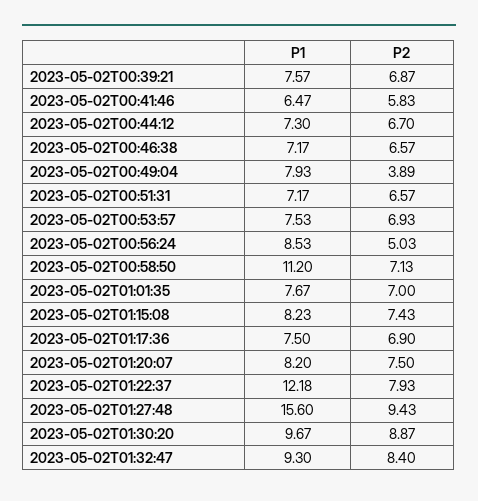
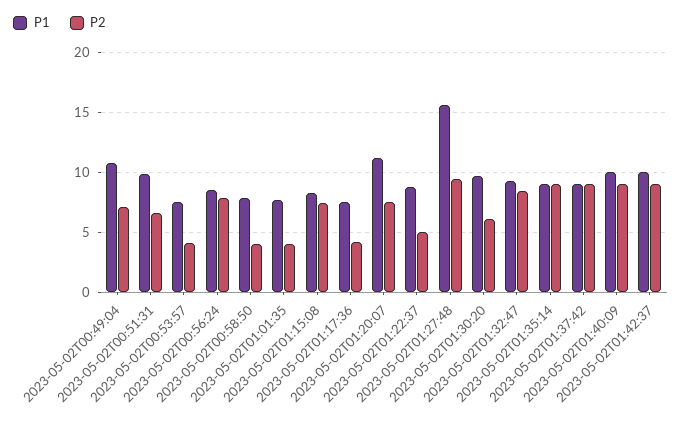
P1, 2023-05-02T00:39:21: 7.57 -> none
P2, 2023-05-02T00:39:21: 6.87 -> none
P1, 2023-05-02T00:41:46: 6.47 -> none
P2, 2023-05-02T00:41:46: 5.83 -> none
P1, 2023-05-02T00:44:12: 7.3 -> none
P2, 2023-05-02T00:44:12: 6.7 -> none
P1, 2023-05-02T00:46:38: 7.17 -> none
P2, 2023-05-02T00:46:38: 6.57 -> none
P1, 2023-05-02T00:49:04: 7.93 -> 11
P2, 2023-05-02T00:49:04: 3.89 -> 7
P1, 2023-05-02T00:51:31: 7.17 -> 10
P2, 2023-05-02T00:53:57: 6.93 -> 4
P2, 2023-05-02T00:56:24: 5.03 -> 8
P1, 2023-05-02T00:58:50: 11.2 -> 8
P2, 2023-05-02T00:58:50: 7.13 -> 4
P2, 2023-05-02T01:01:35: 7 -> 4
P2, 2023-05-02T01:17:36: 6.9 -> 4
P1, 2023-05-02T01:20:07: 8.2 -> 11
P1, 2023-05-02T01:22:37: 12.18 -> 9
P2, 2023-05-02T01:22:37: 7.93 -> 5
P2, 2023-05-02T01:30:20: 8.87 -> 6
P1, 2023-05-02T01:35:14: none -> 9
P2, 2023-05-02T01:35:14: none -> 9
P1, 2023-05-02T01:37:42: none -> 9
P2, 2023-05-02T01:37:42: none -> 9
P1, 2023-05-02T01:40:09: none -> 10
P2, 2023-05-02T01:40:09: none -> 9
P1, 2023-05-02T01:42:37: none -> 10
P2, 2023-05-02T01:42:37: none -> 9

